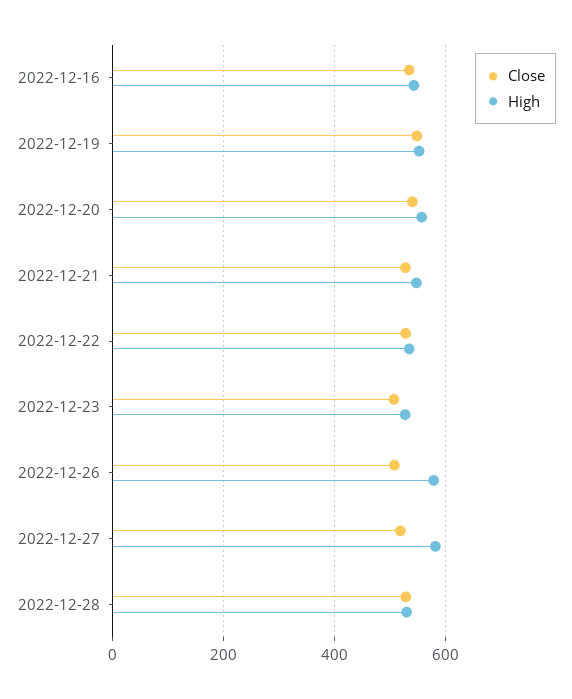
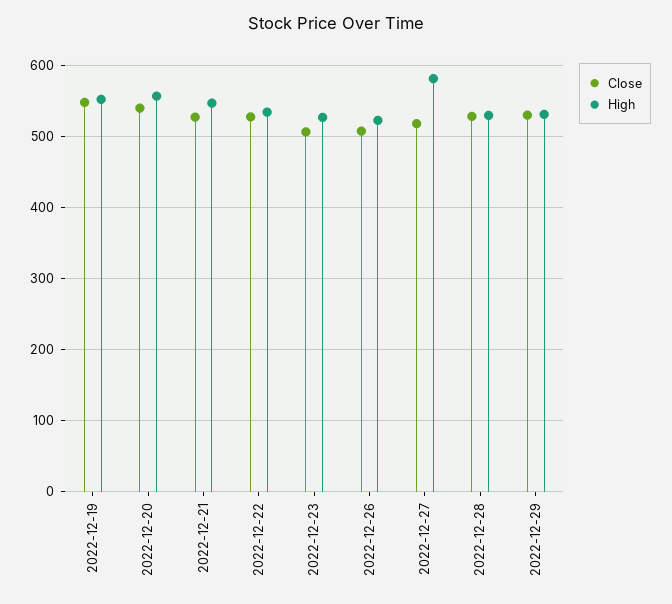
Close, 2022-12-16: 540 -> none
High, 2022-12-16: 540 -> none
High, 2022-12-26: 580 -> 520
Close, 2022-12-29: none -> 530
High, 2022-12-29: none -> 530

